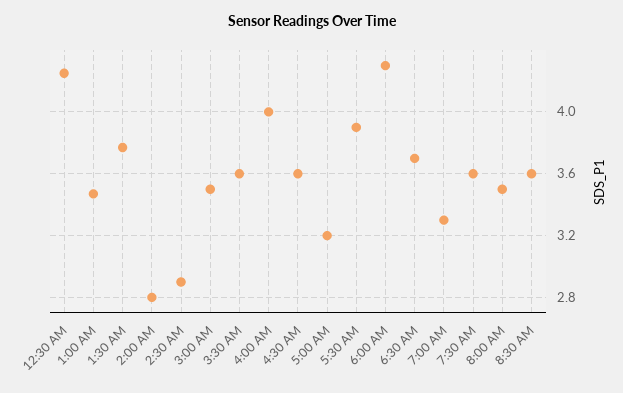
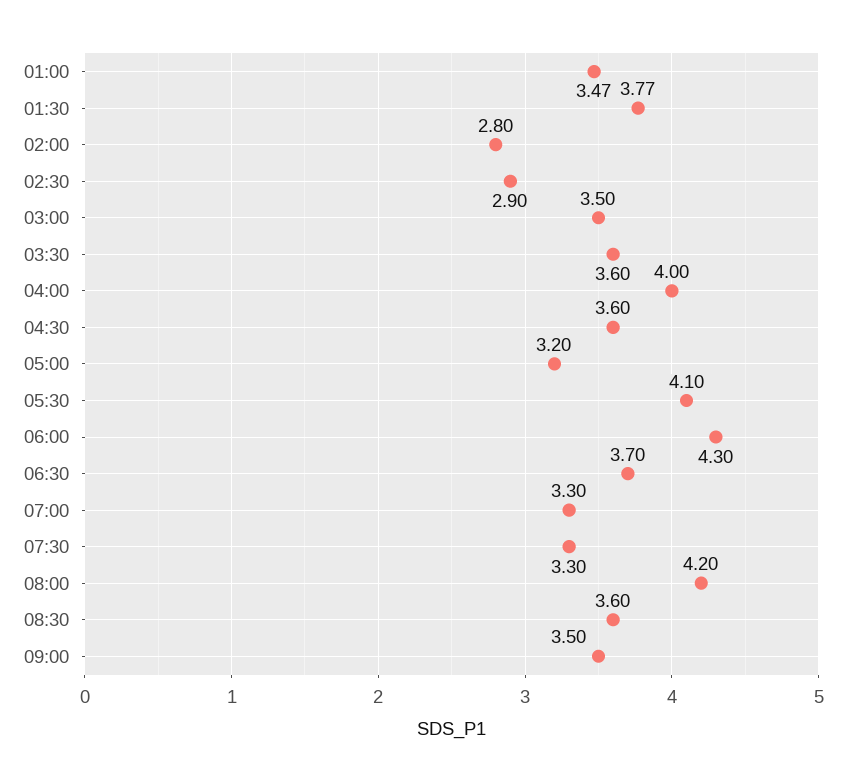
12:30 AM: 4.25 -> none
5:30 AM: 3.9 -> 4.1
7:30 AM: 3.6 -> 3.3
8:00 AM: 3.5 -> 4.2
09:00: none -> 3.5

